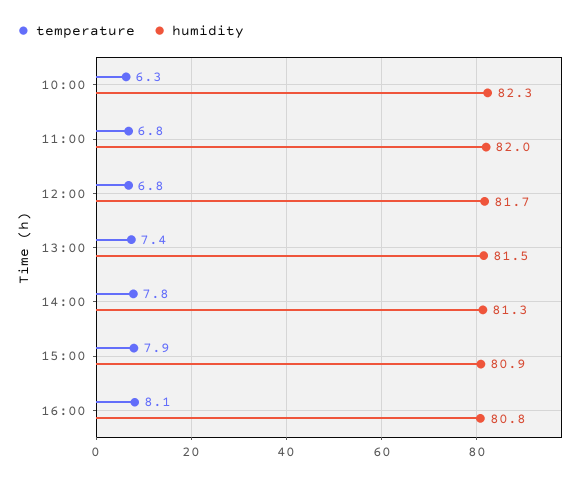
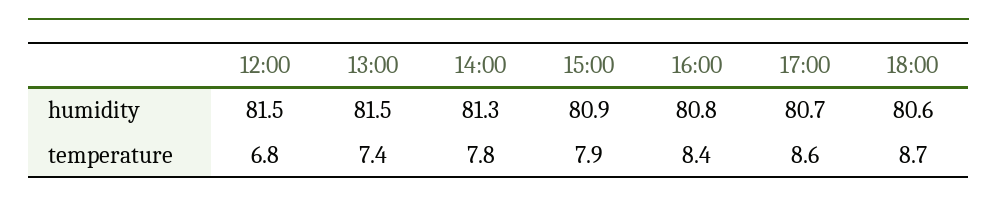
temperature, 10:00: 6.3 -> none
humidity, 10:00: 82.3 -> none
temperature, 11:00: 6.8 -> none
humidity, 11:00: 82 -> none
humidity, 12:00: 81.7 -> 81.5
temperature, 16:00: 8.1 -> 8.4
humidity, 17:00: none -> 80.7
humidity, 18:00: none -> 80.6
temperature, 17:00: none -> 8.6
temperature, 18:00: none -> 8.7

